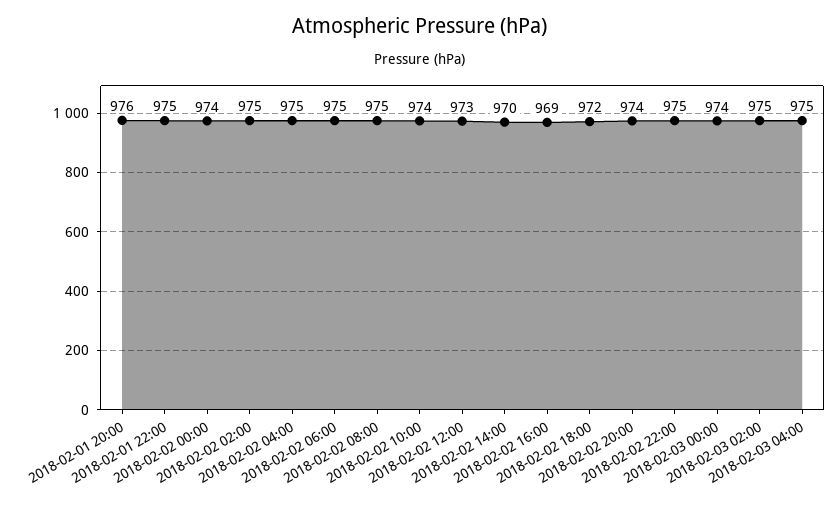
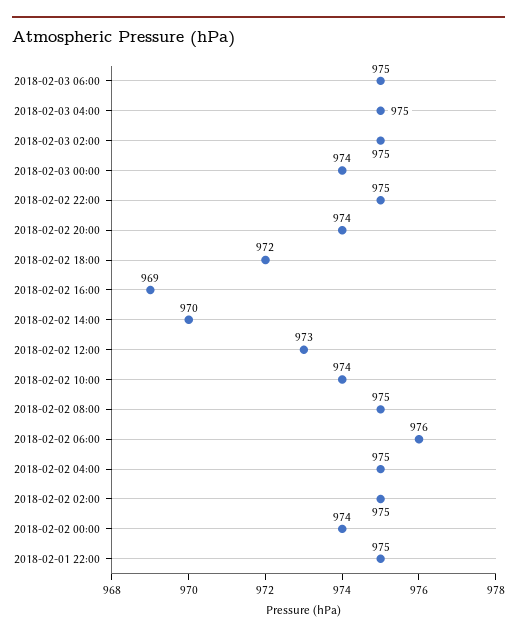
2018-02-01 20:00: 976 -> none
2018-02-02 06:00: 975 -> 976
2018-02-03 06:00: none -> 975

